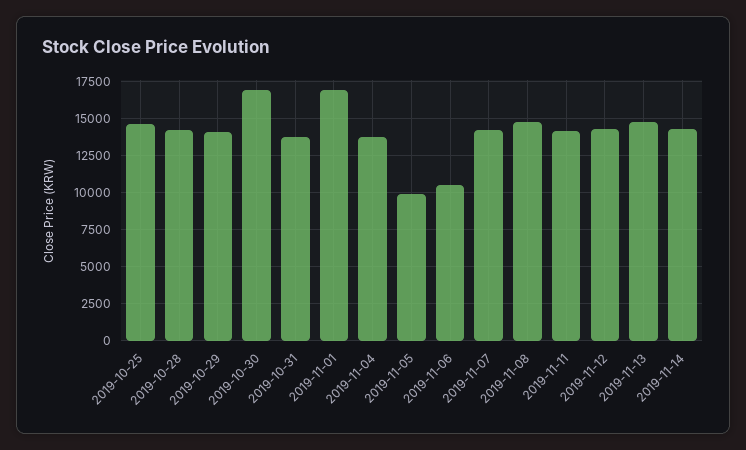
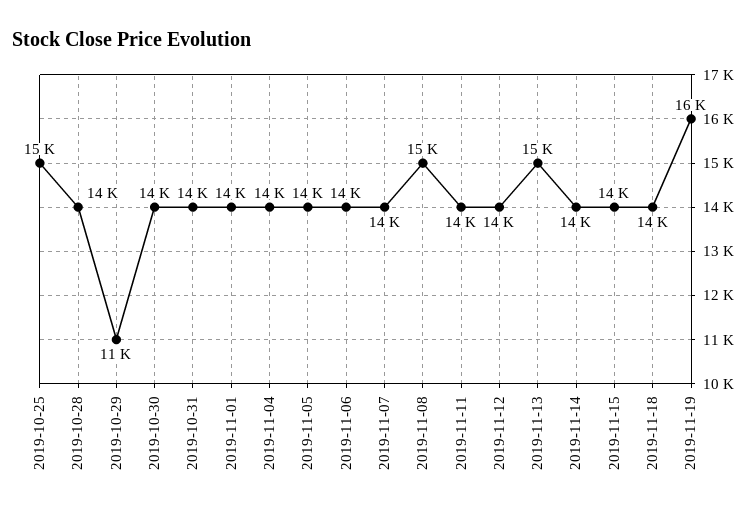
2019-10-29: 14000 -> 11000
2019-10-30: 17000 -> 14000
2019-11-01: 17000 -> 14000
2019-11-05: 10000 -> 14000
2019-11-06: 10500 -> 14000
2019-11-15: none -> 14000
2019-11-18: none -> 14000
2019-11-19: none -> 16000

